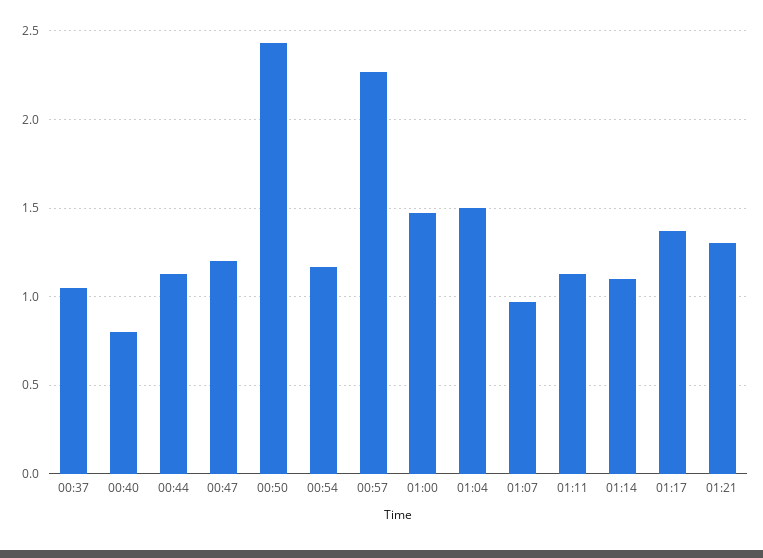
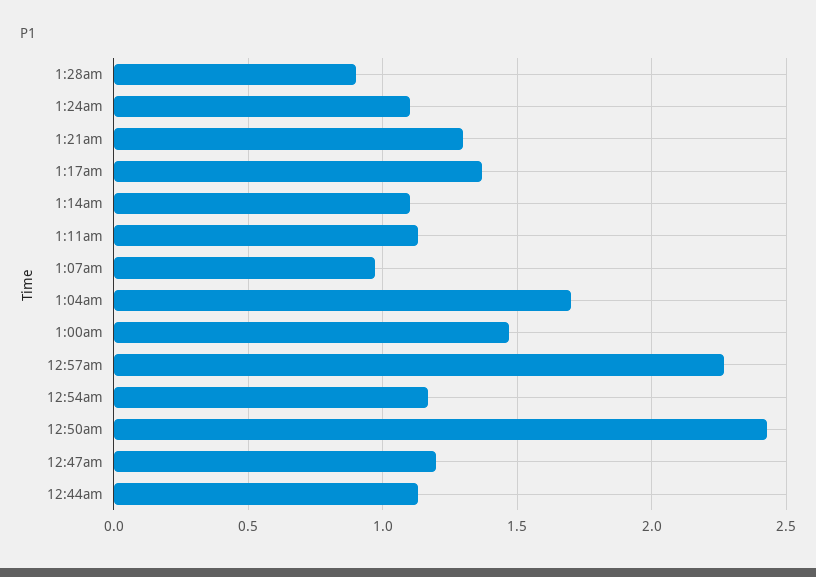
00:37: 1.05 -> none
00:40: 0.8 -> none
01:04: 1.5 -> 1.7
1:28am: none -> 0.9
1:24am: none -> 1.1

